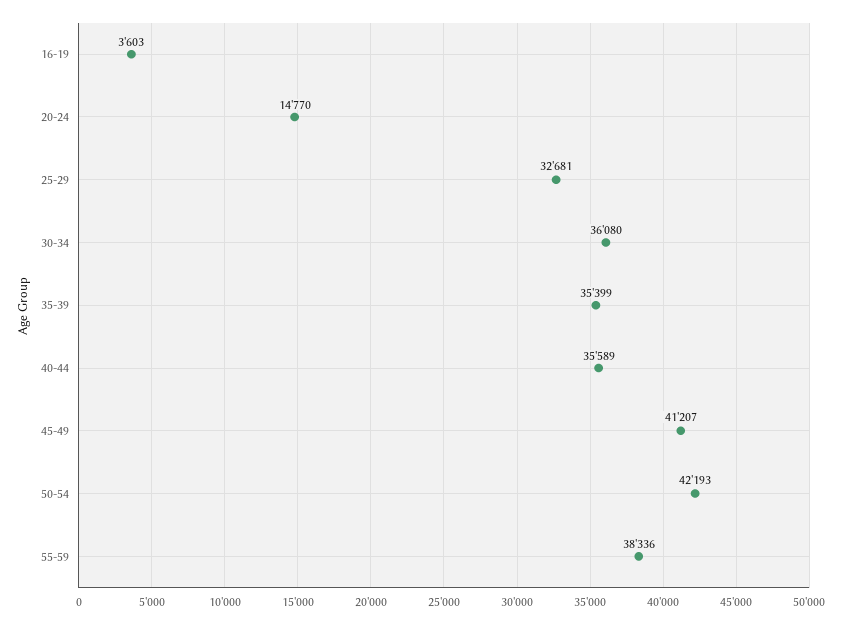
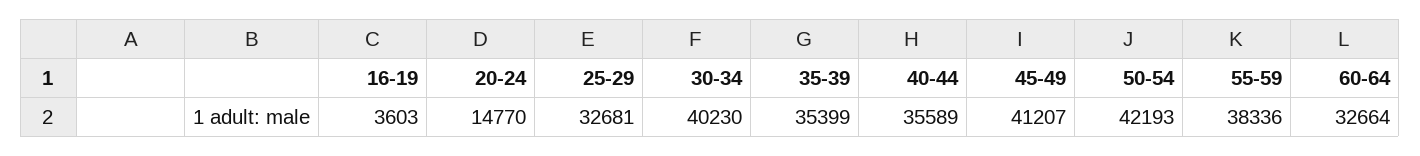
30-34: 36080 -> 40230
60-64: none -> 32664

